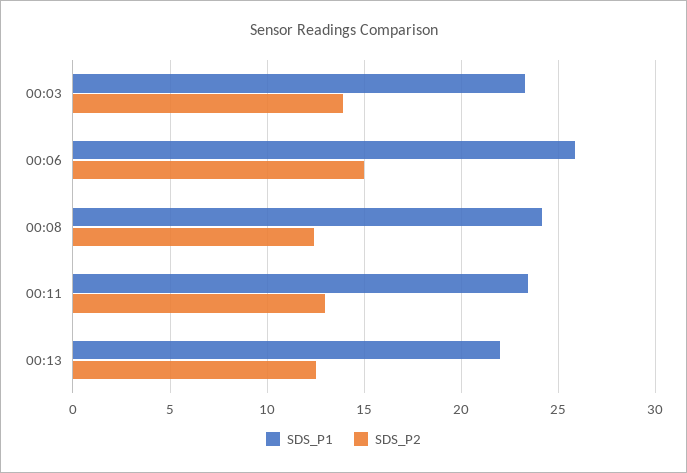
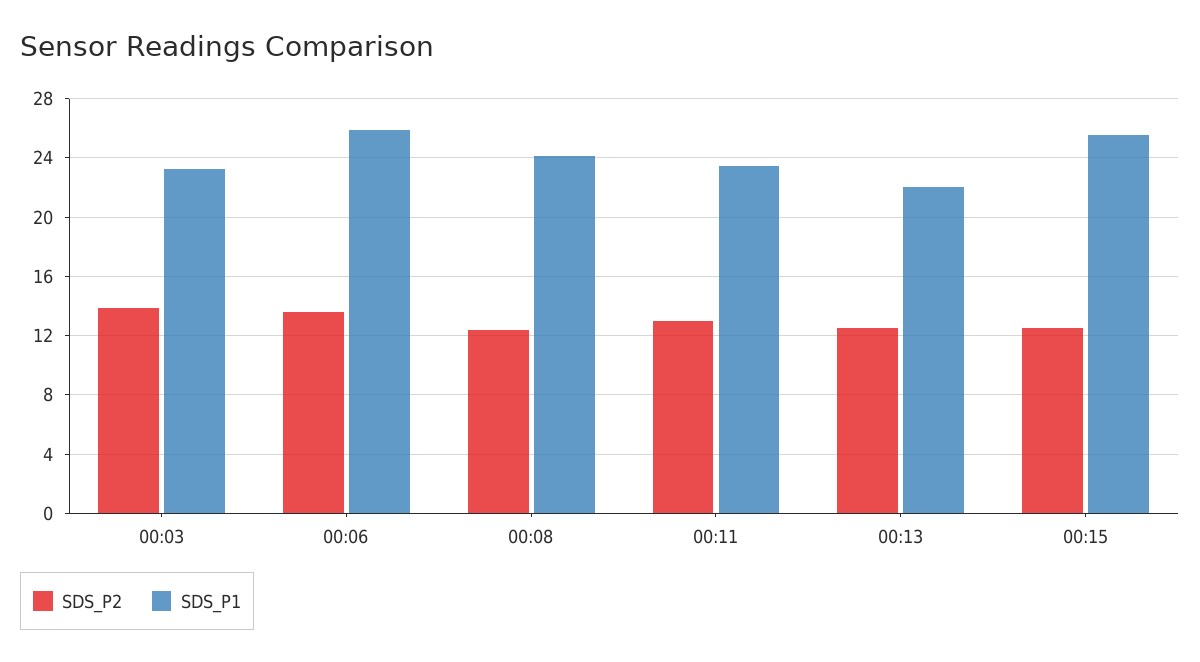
SDS_P2, 00:06: 15 -> 13.5
SDS_P2, 00:15: none -> 12.5
SDS_P1, 00:15: none -> 25.5

